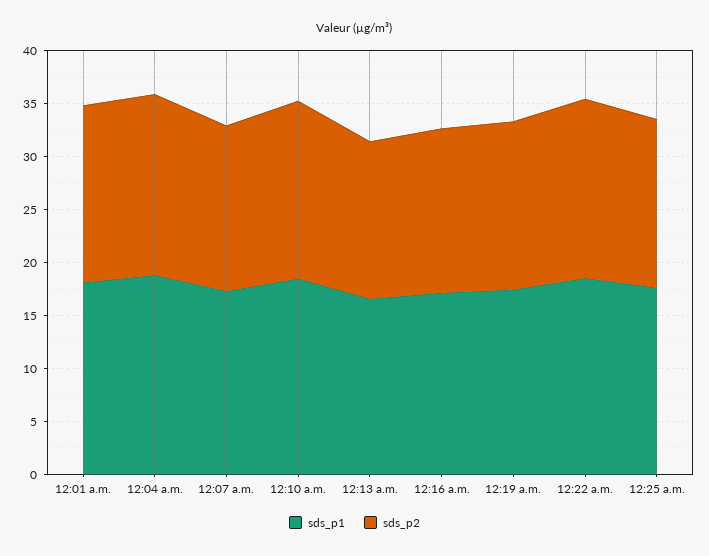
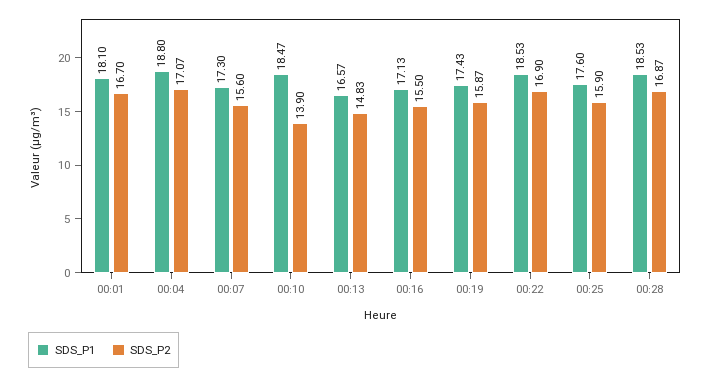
sds_p2, 12:10 a.m.: 17 -> 13.9
sds_p1, 00:28: none -> 18.53
sds_p2, 00:28: none -> 16.87

